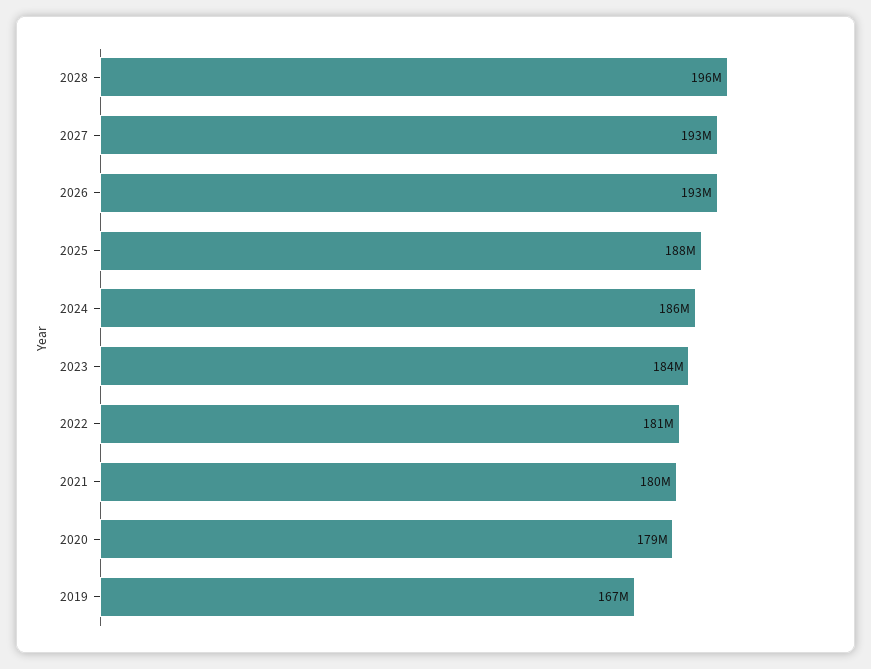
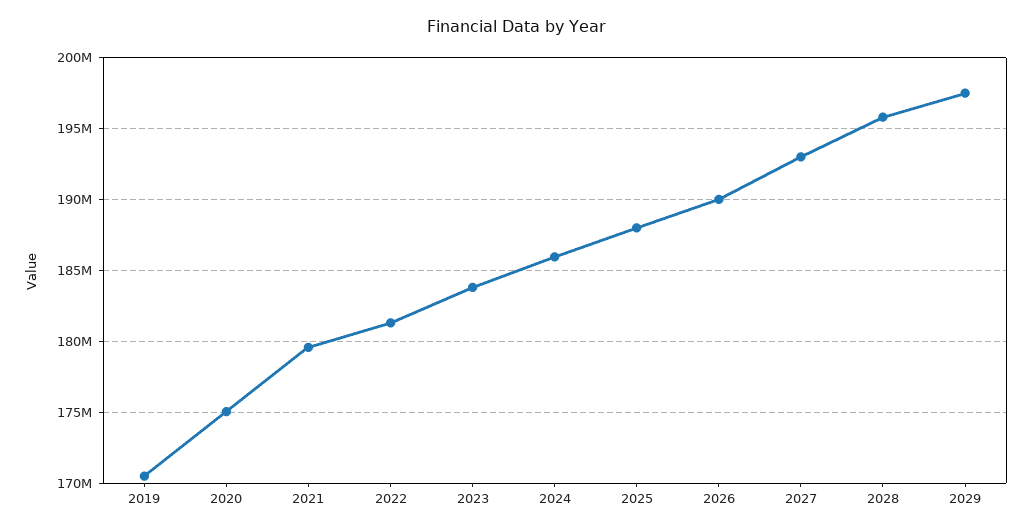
2026: 193000000 -> 190000000
2020: 179000000 -> 175000000
2019: 167000000 -> 170500000
2029: none -> 197500000

